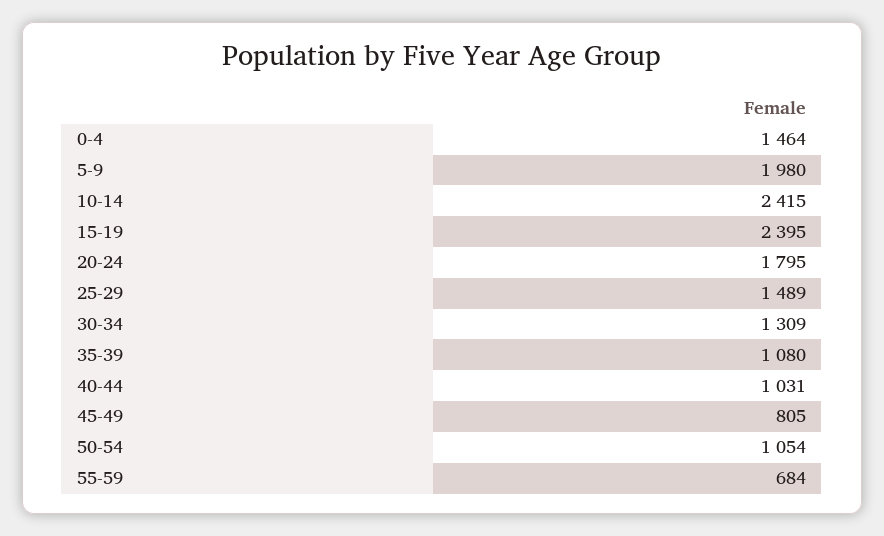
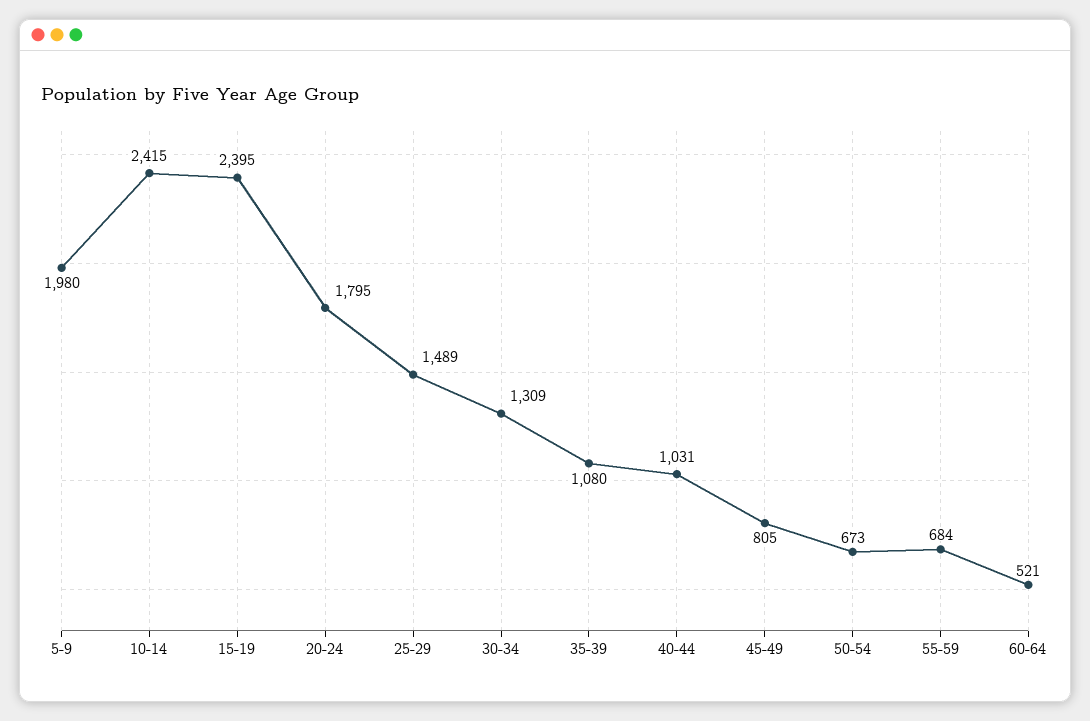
0-4: 1464 -> none
50-54: 1054 -> 673
60-64: none -> 521

